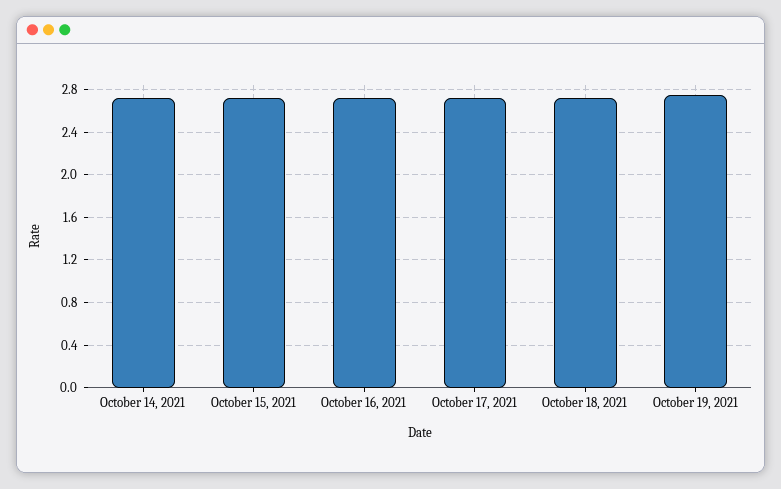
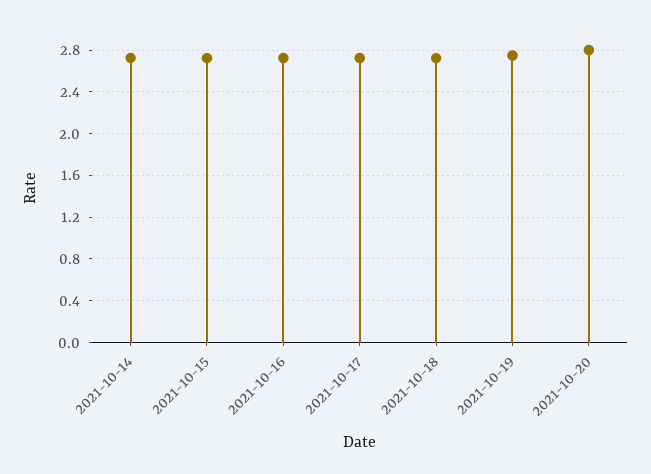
2021-10-20: none -> 2.8

